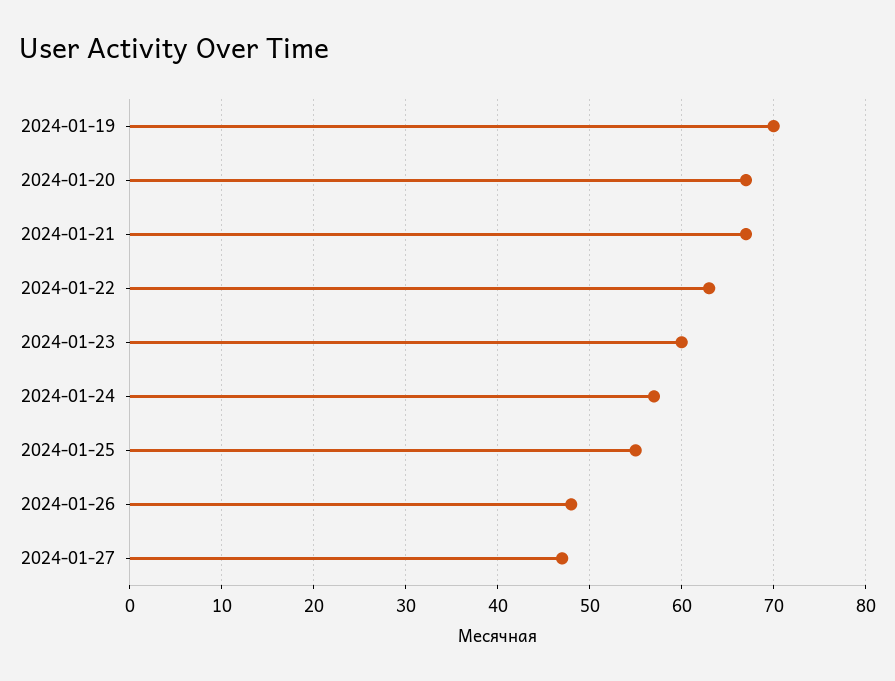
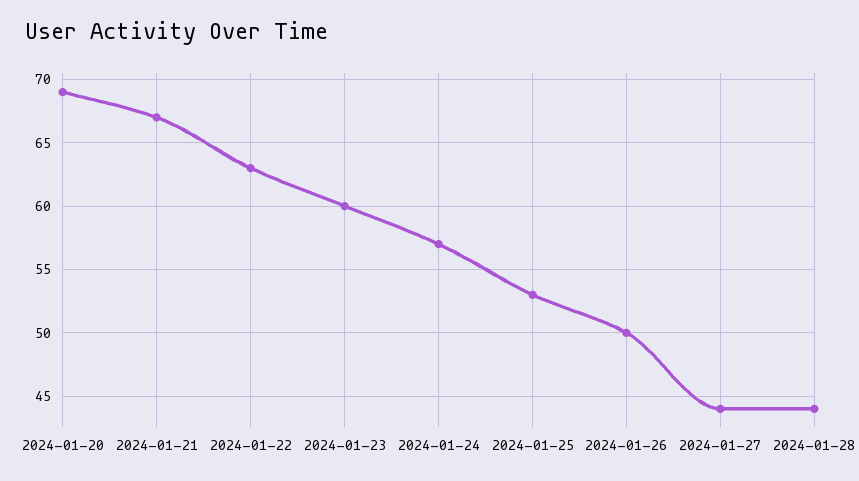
2024-01-19: 70 -> none
2024-01-20: 67 -> 69
2024-01-25: 55 -> 53
2024-01-26: 48 -> 50
2024-01-27: 47 -> 44
2024-01-28: none -> 44

